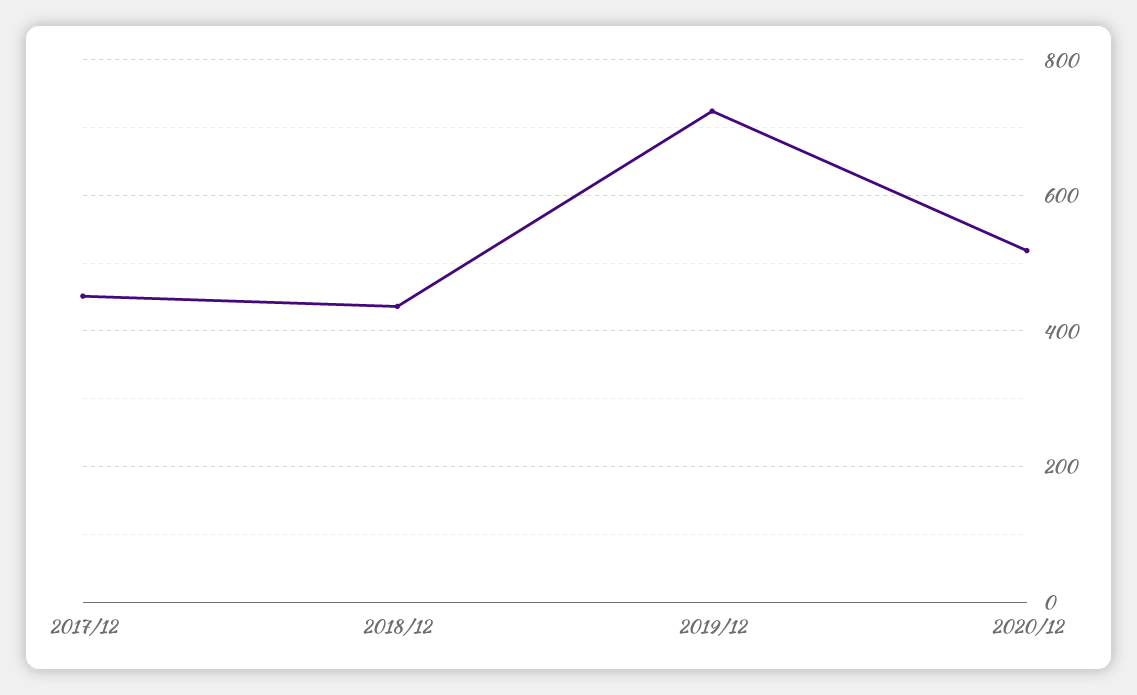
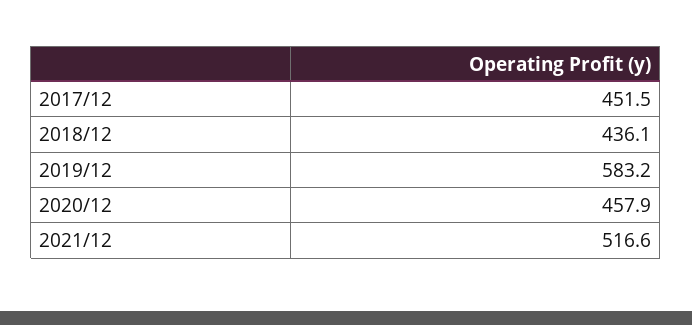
2019/12: 720 -> 583.2
2020/12: 520 -> 457.9
2021/12: none -> 516.6

